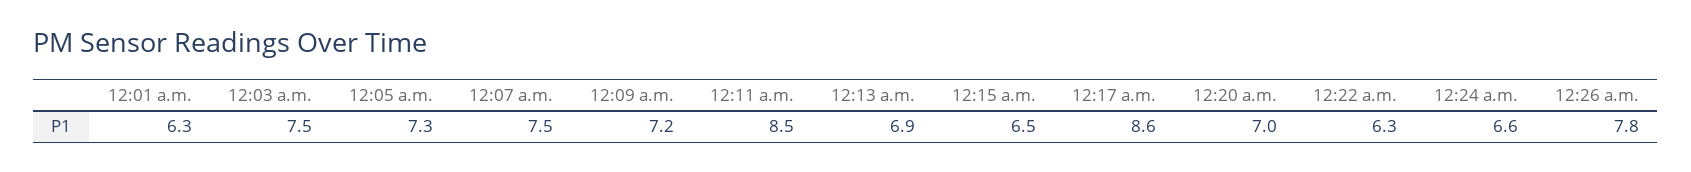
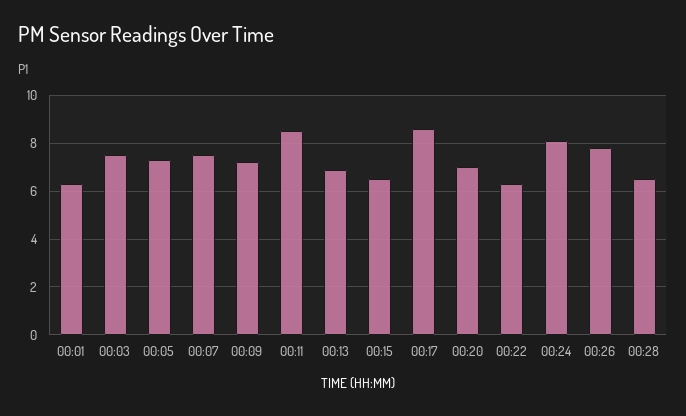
12:24 a.m.: 6.6 -> 8
00:28: none -> 6.5

